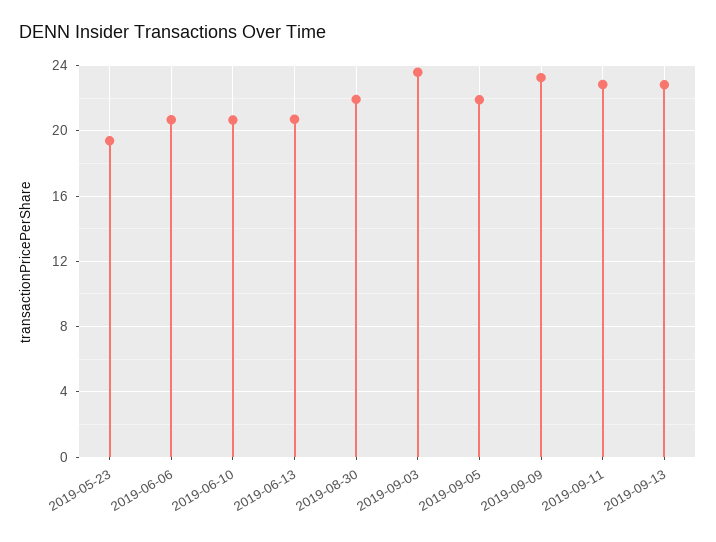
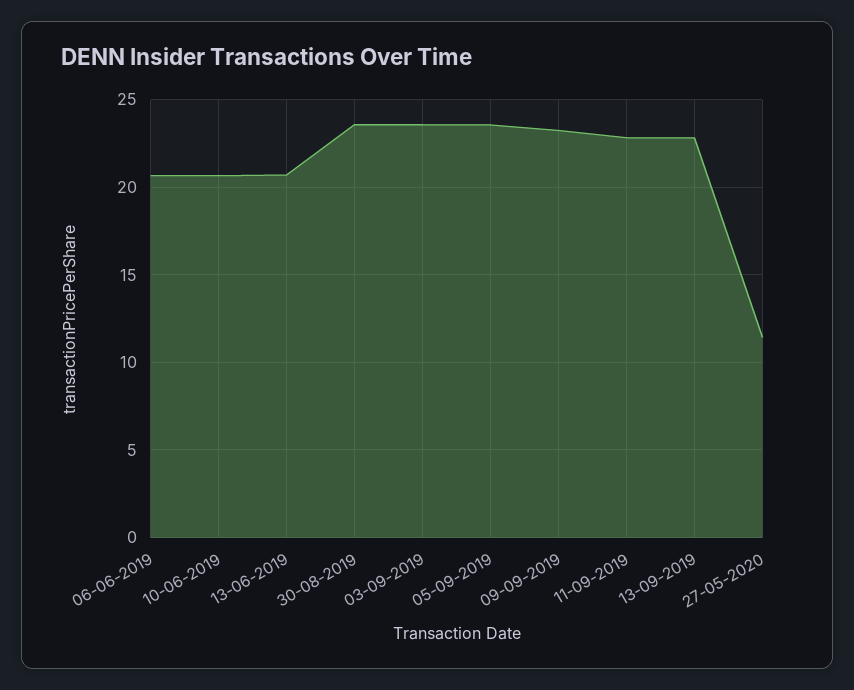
2019-05-23: 19.5 -> none
2019-08-30: 22 -> 23.5
2019-09-05: 22 -> 23.5
27-05-2020: none -> 11.5

